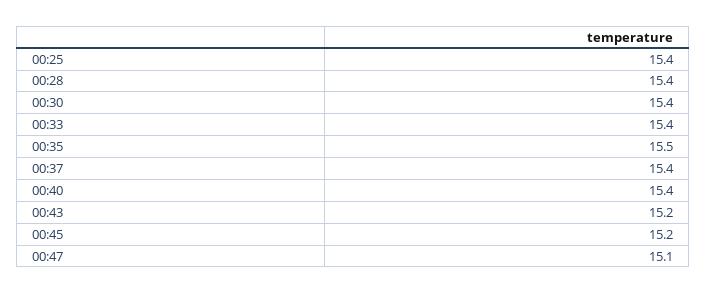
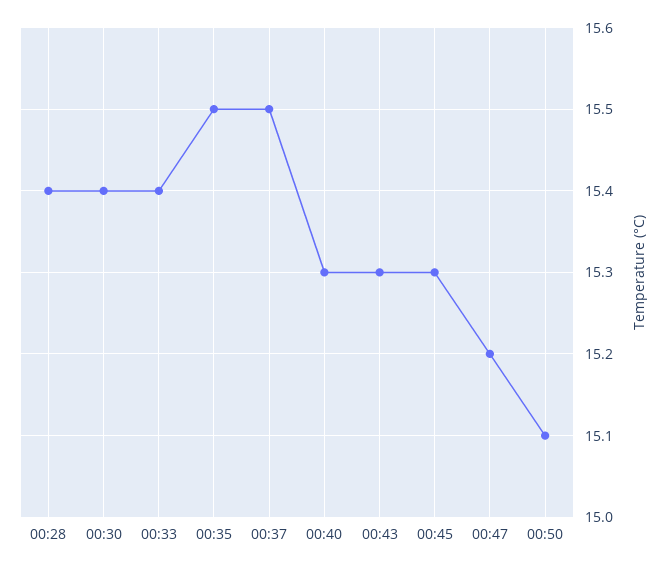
00:25: 15.4 -> none
00:37: 15.4 -> 15.5
00:40: 15.4 -> 15.3
00:43: 15.2 -> 15.3
00:45: 15.2 -> 15.3
00:47: 15.1 -> 15.2
00:50: none -> 15.1

